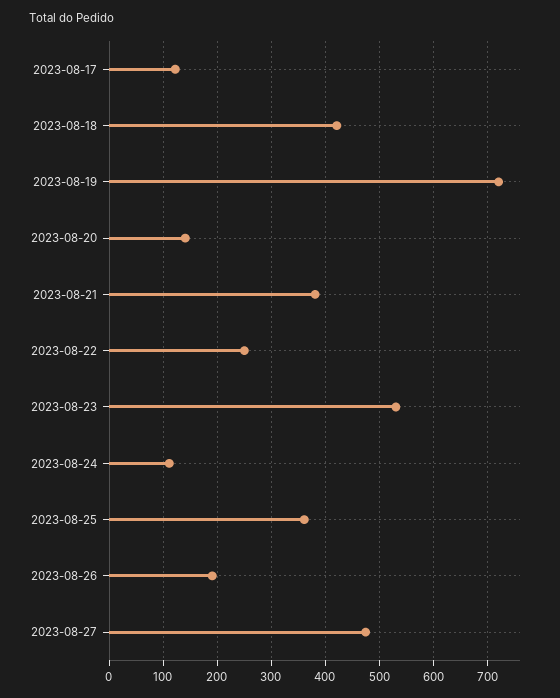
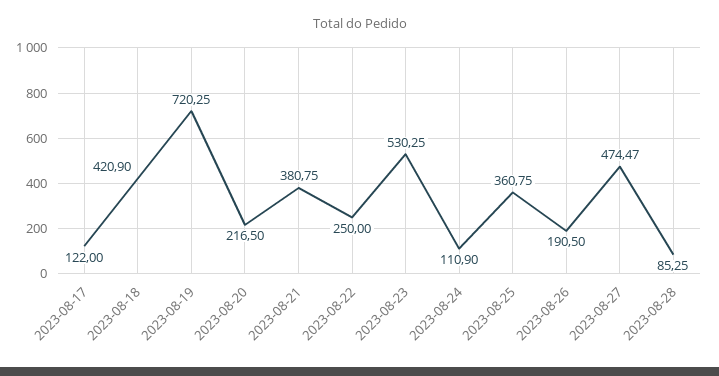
2023-08-20: 140 -> 216.5
2023-08-28: none -> 85.25

